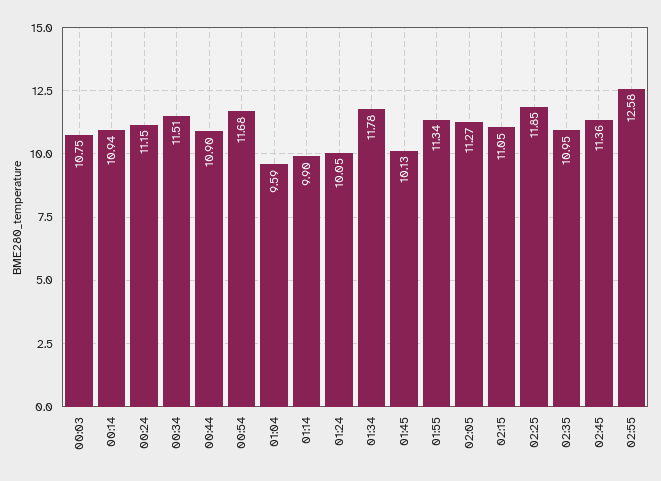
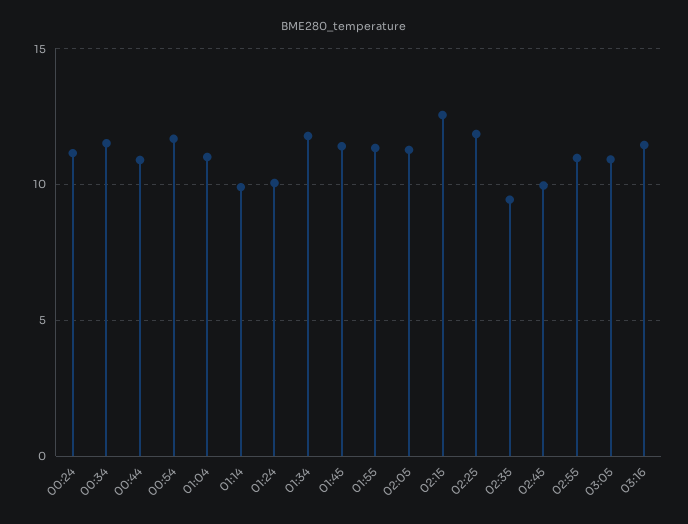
00:03: 10.75 -> none
00:14: 10.94 -> none
01:04: 9.59 -> 11
01:45: 10.13 -> 11.5
02:15: 11.05 -> 12.5
02:35: 10.95 -> 9.5
02:45: 11.36 -> 10
02:55: 12.58 -> 11
03:05: none -> 11
03:16: none -> 11.5

